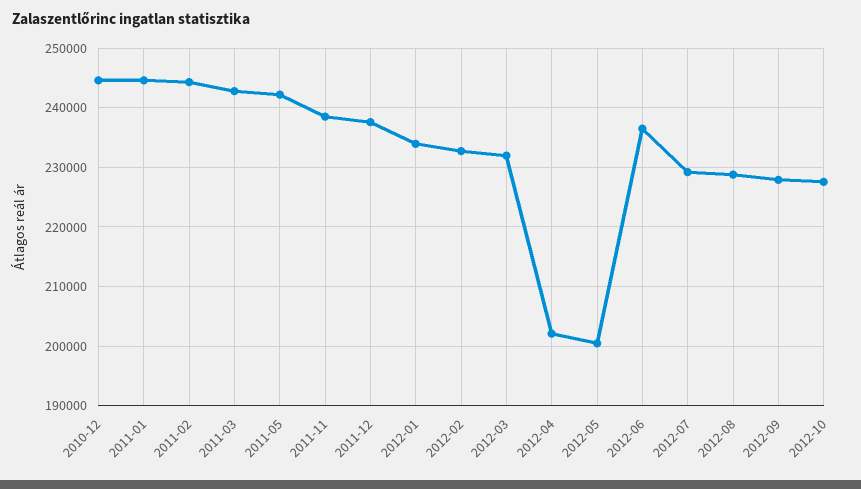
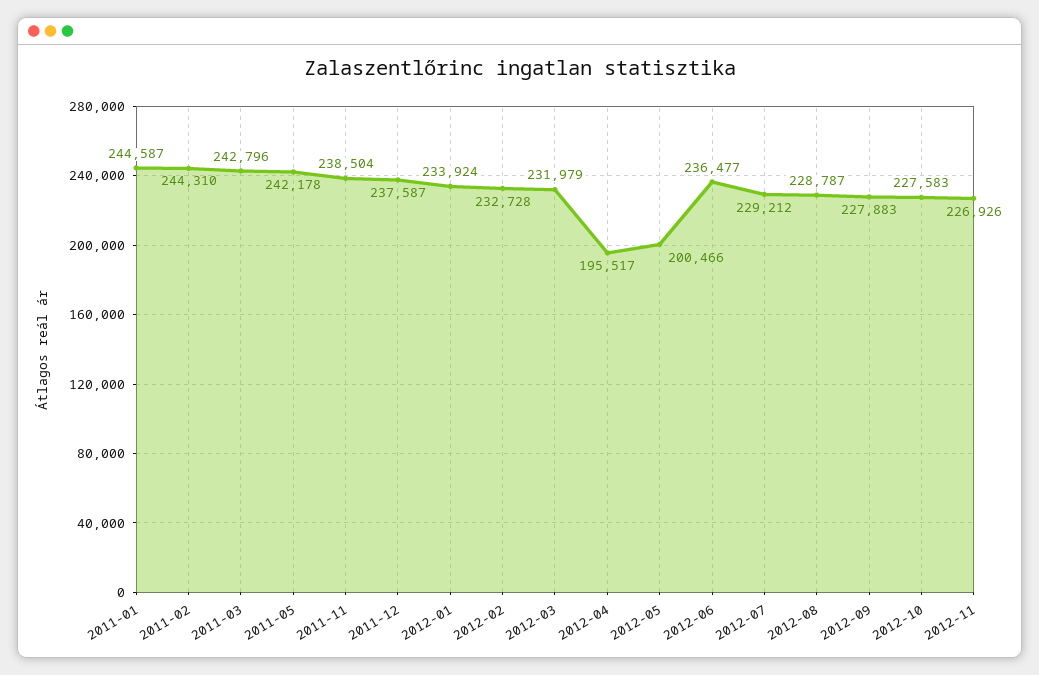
2010-12: 244000 -> none
2012-04: 202000 -> 195517
2012-11: none -> 226926

